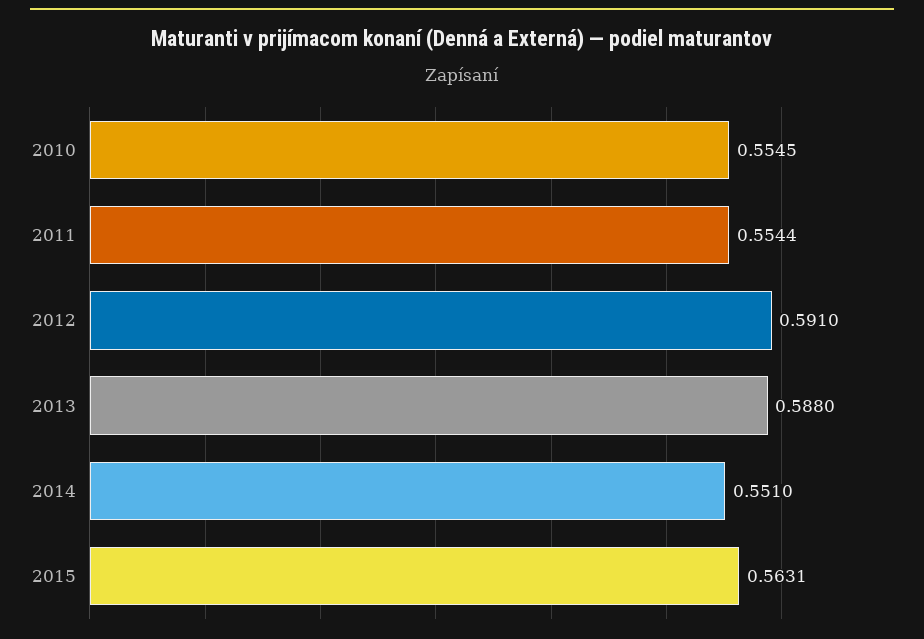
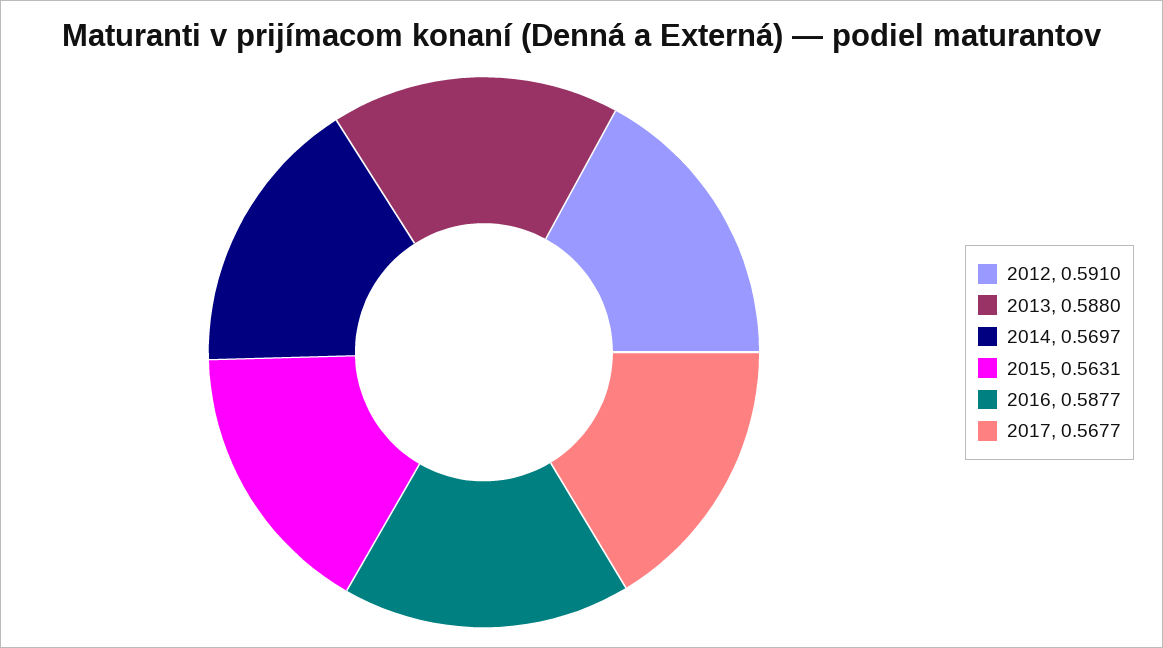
2010: 0.5545 -> none
2011: 0.5544 -> none
2014: 0.551 -> 0.5697
2016: none -> 0.5877
2017: none -> 0.5677

